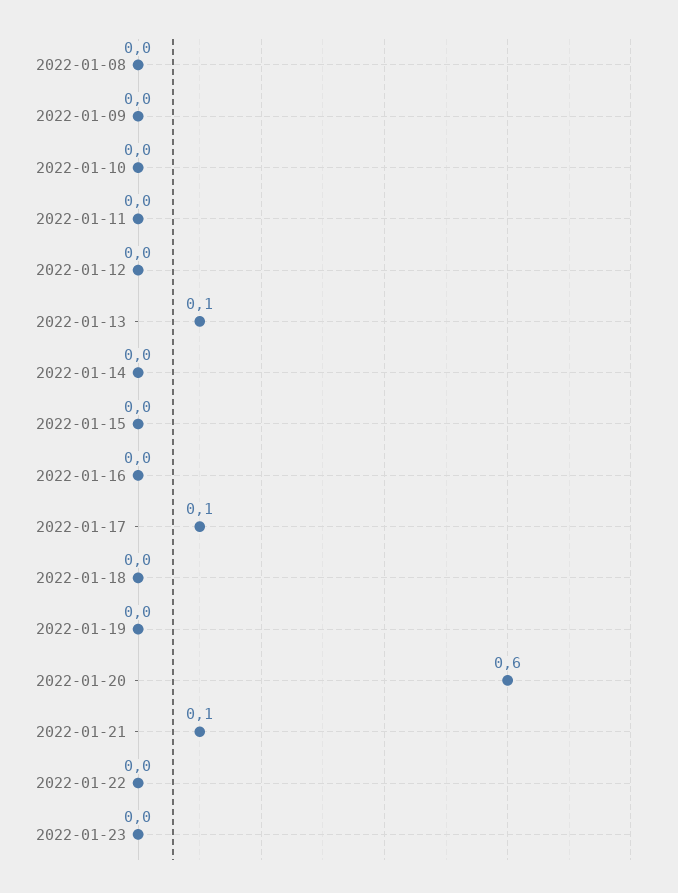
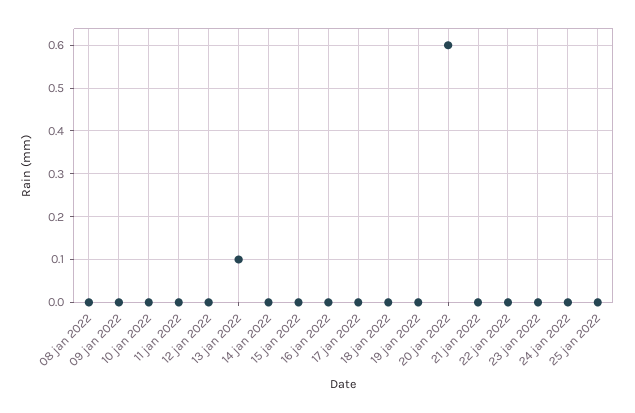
2022-01-17: 0.1 -> 0
2022-01-21: 0.1 -> 0
24 jan 2022: none -> 0
25 jan 2022: none -> 0

